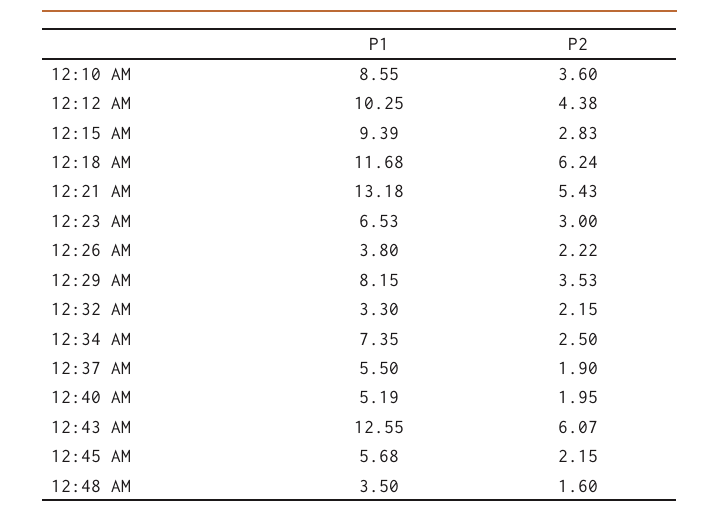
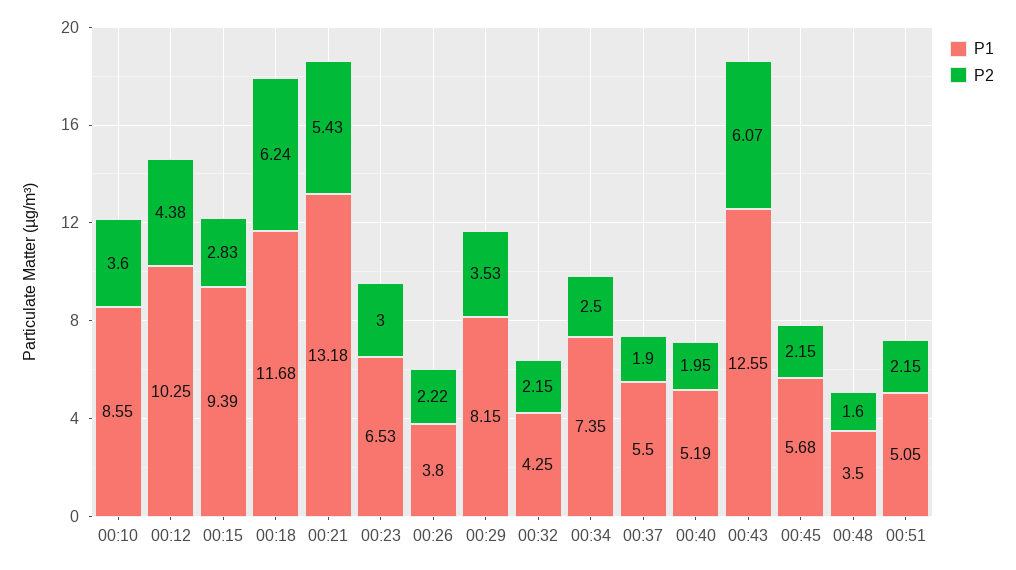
P1, 12:32 AM: 3.3 -> 4.25
P1, 00:51: none -> 5.05
P2, 00:51: none -> 2.15

